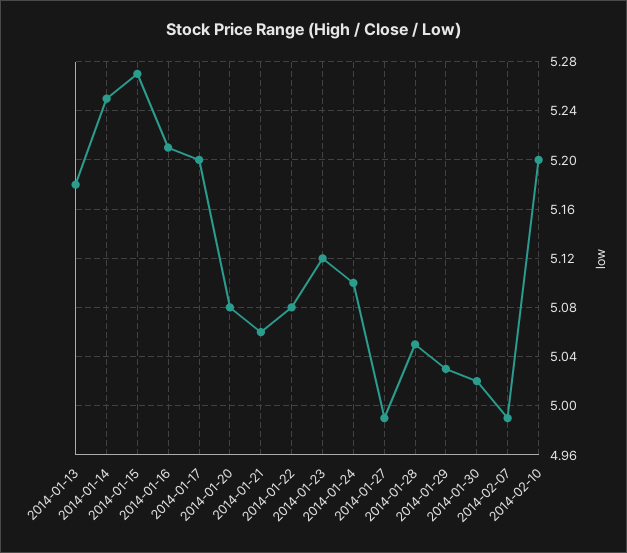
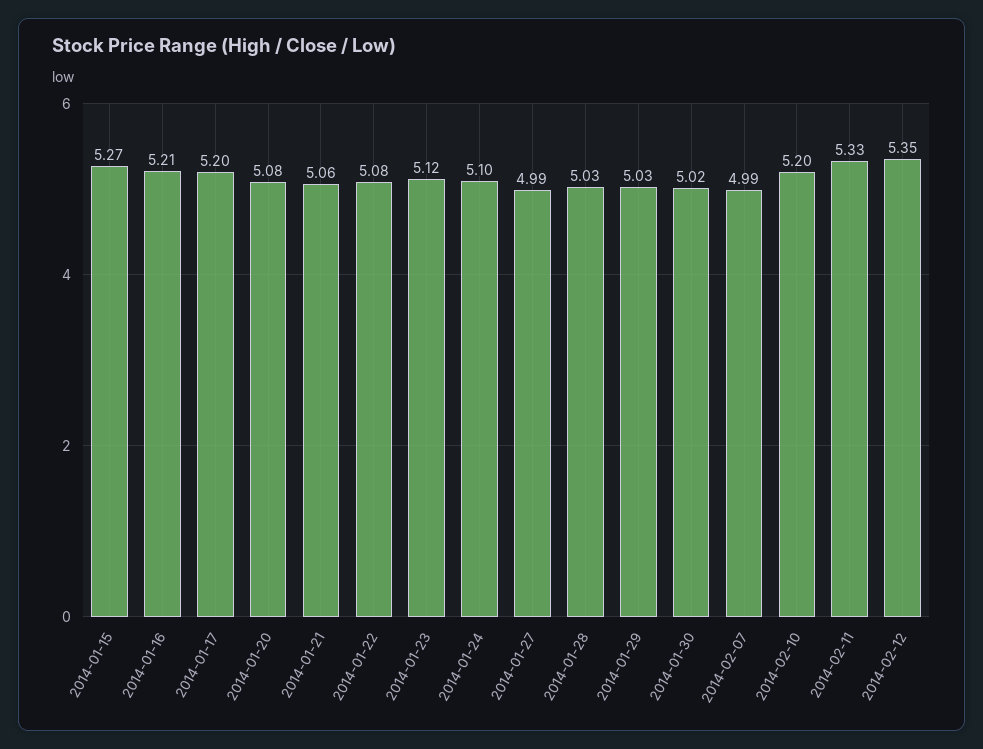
2014-01-13: 5.18 -> none
2014-01-14: 5.25 -> none
2014-01-28: 5.05 -> 5.03
2014-02-11: none -> 5.33
2014-02-12: none -> 5.35

